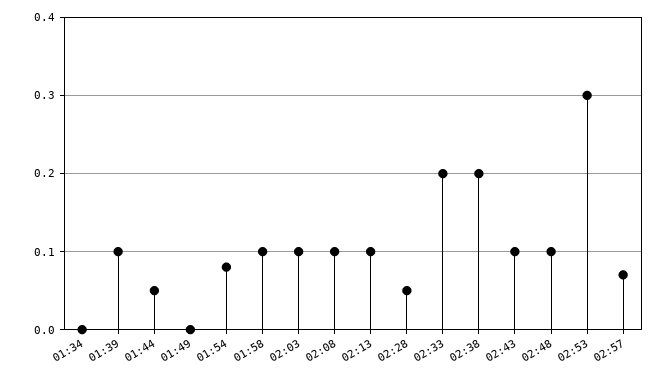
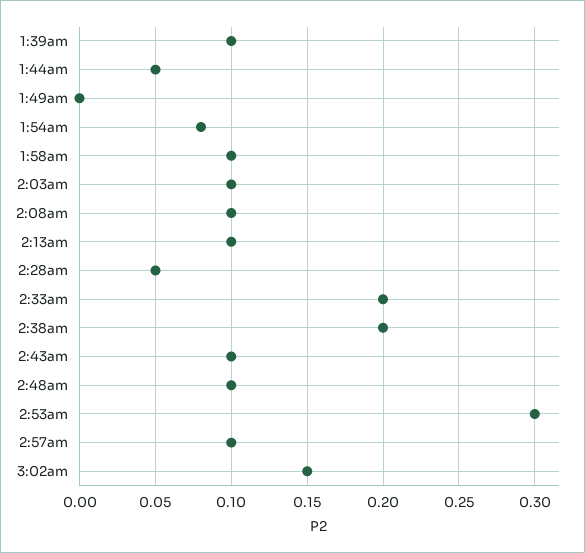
01:34: 0 -> none
02:57: 0.07 -> 0.1
3:02am: none -> 0.15

